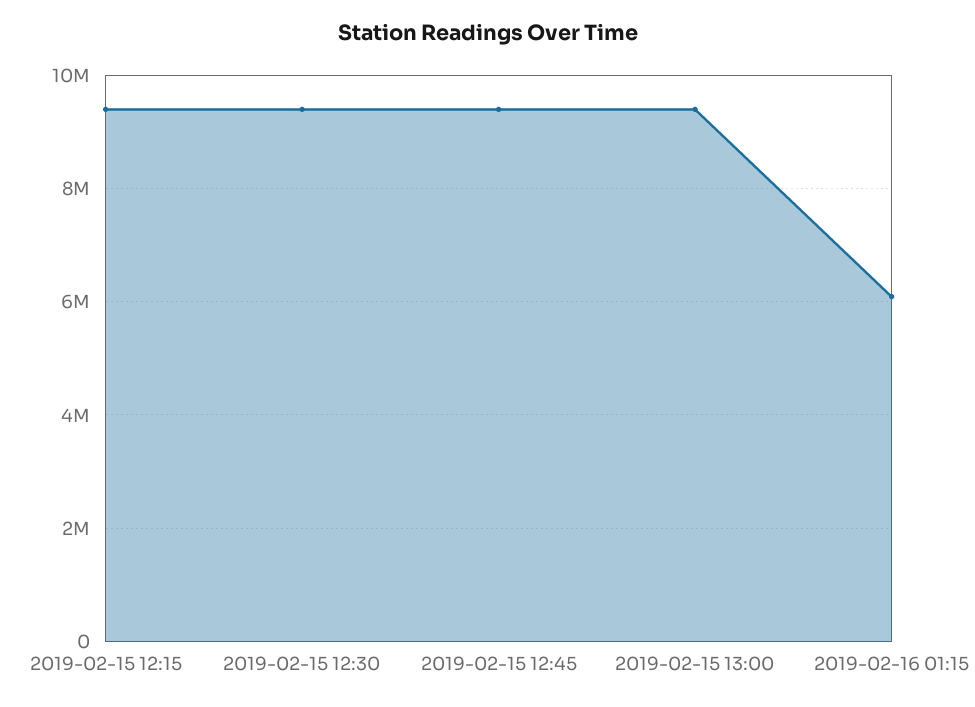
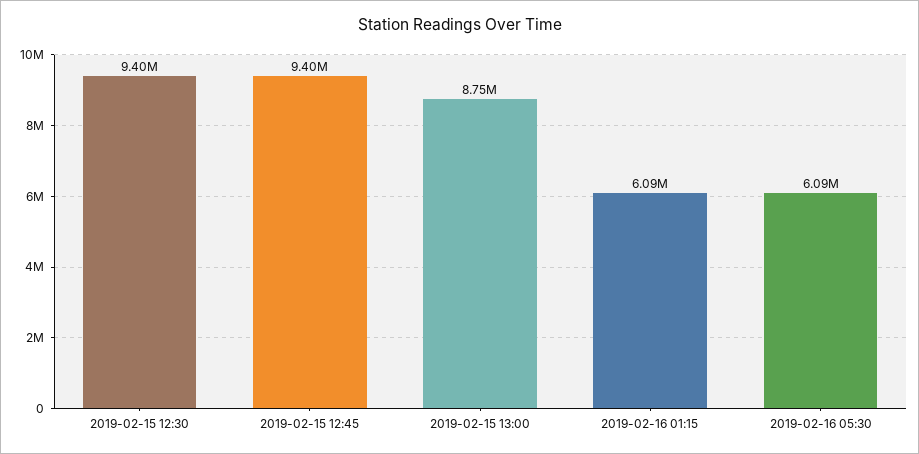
2019-02-15 12:15: 9400000 -> none
2019-02-15 13:00: 9400000 -> 8750000
2019-02-16 05:30: none -> 6090000

